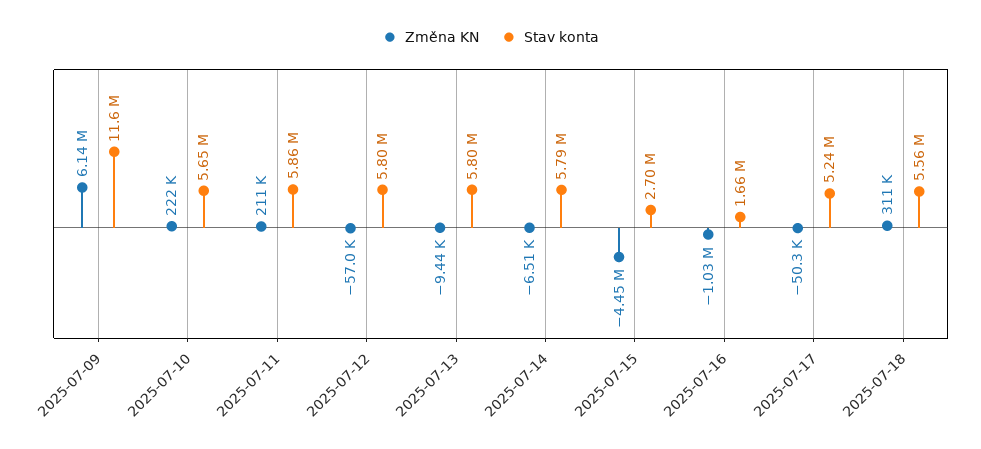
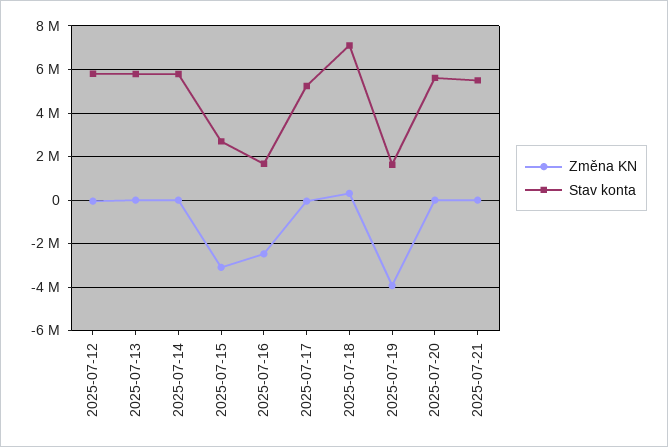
Změna KN, 2025-07-09: 6140000 -> none
Stav konta, 2025-07-09: 11600000 -> none
Změna KN, 2025-07-10: 222000 -> none
Stav konta, 2025-07-10: 5650000 -> none
Změna KN, 2025-07-11: 211000 -> none
Stav konta, 2025-07-11: 5860000 -> none
Změna KN, 2025-07-15: -4450000 -> -3000000
Změna KN, 2025-07-16: -1030000 -> -2500000
Stav konta, 2025-07-18: 5560000 -> 7000000
Změna KN, 2025-07-19: none -> -4000000
Stav konta, 2025-07-19: none -> 1500000
Změna KN, 2025-07-20: none -> 0
Stav konta, 2025-07-20: none -> 5500000
Změna KN, 2025-07-21: none -> 0
Stav konta, 2025-07-21: none -> 5500000

